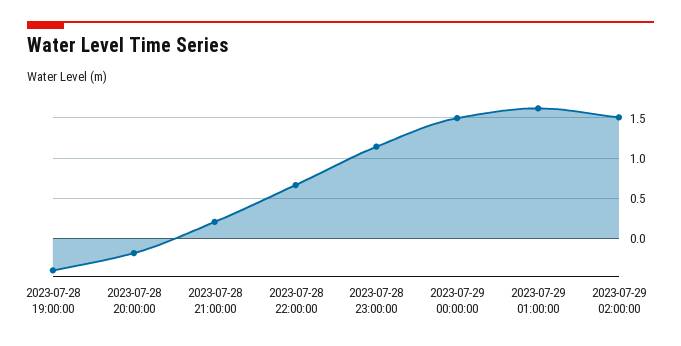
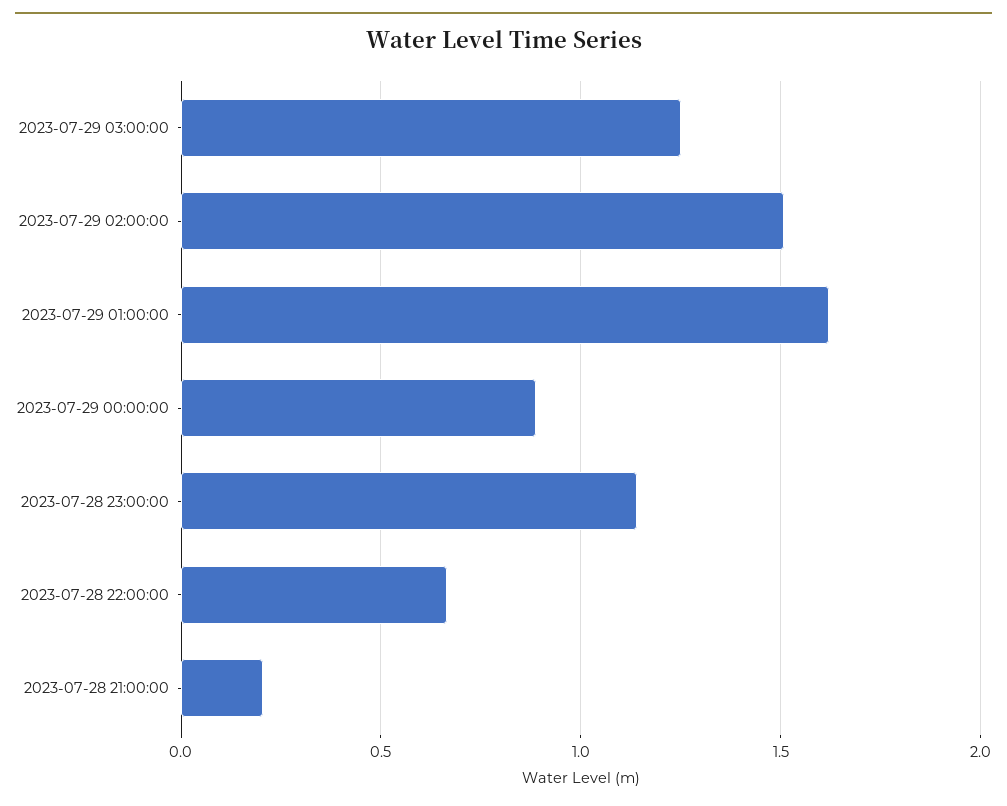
2023-07-28 19:00:00: -0.4 -> none
2023-07-28 20:00:00: -0.2 -> none
2023-07-29 00:00:00: 1.5 -> 0.9
2023-07-29 03:00:00: none -> 1.25

